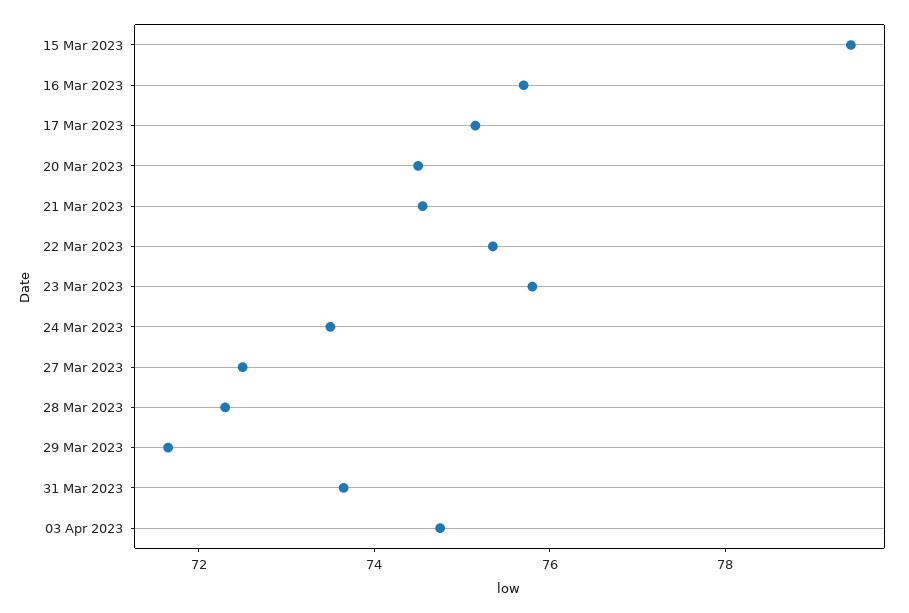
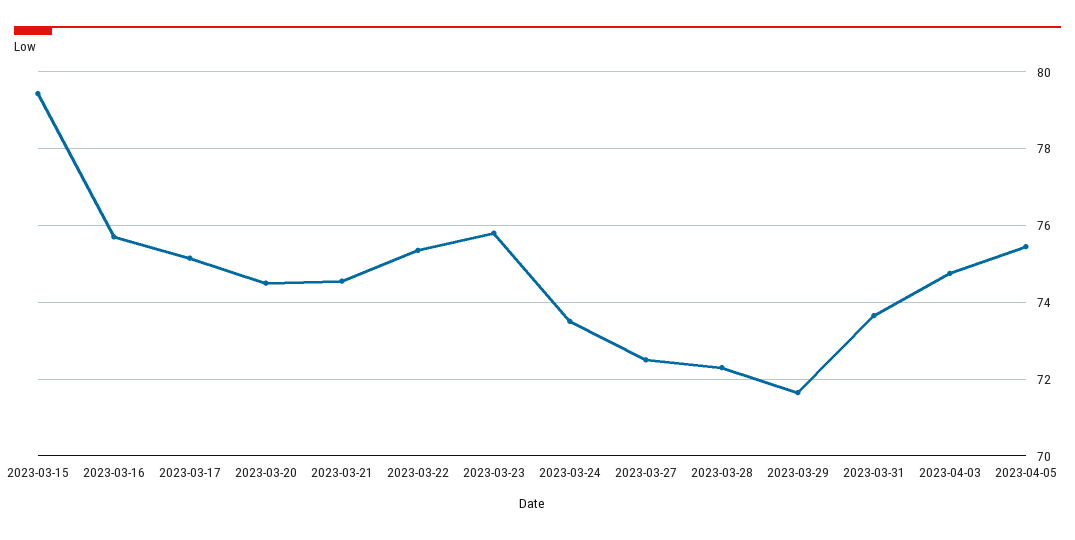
2023-04-05: none -> 75.4

